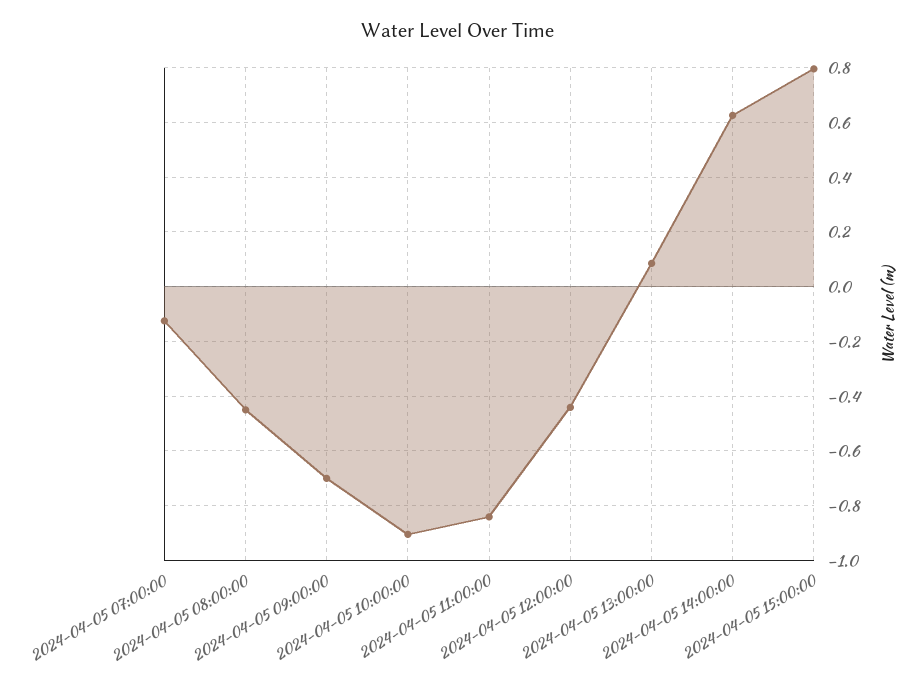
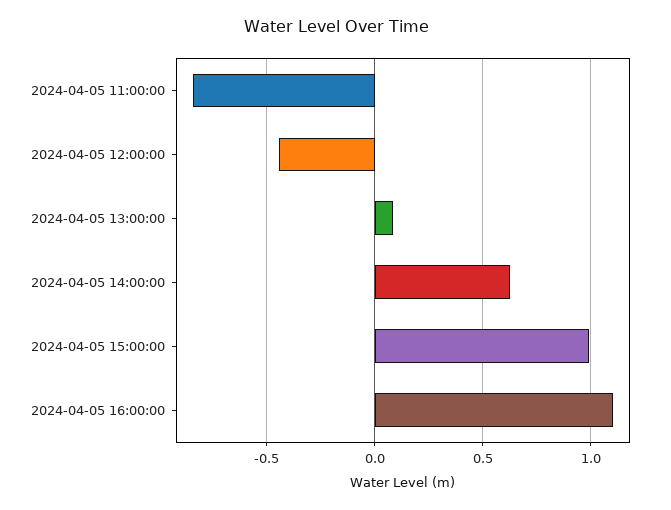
2024-04-05 07:00:00: -0.125 -> none
2024-04-05 08:00:00: -0.45 -> none
2024-04-05 09:00:00: -0.7 -> none
2024-04-05 10:00:00: -0.9 -> none
2024-04-05 15:00:00: 0.8 -> 1
2024-04-05 16:00:00: none -> 1.1

